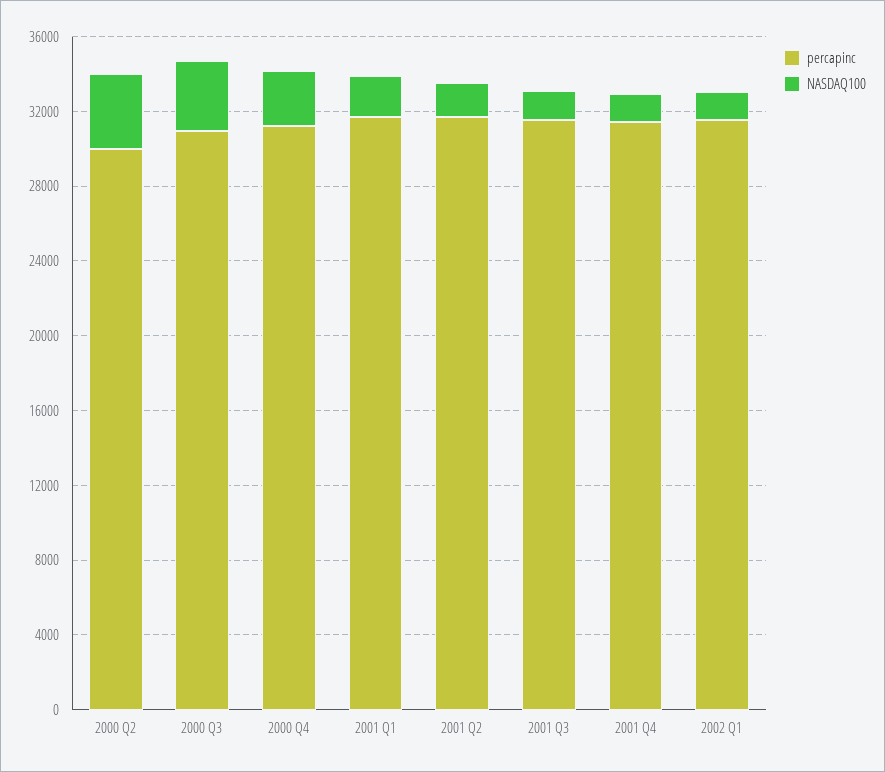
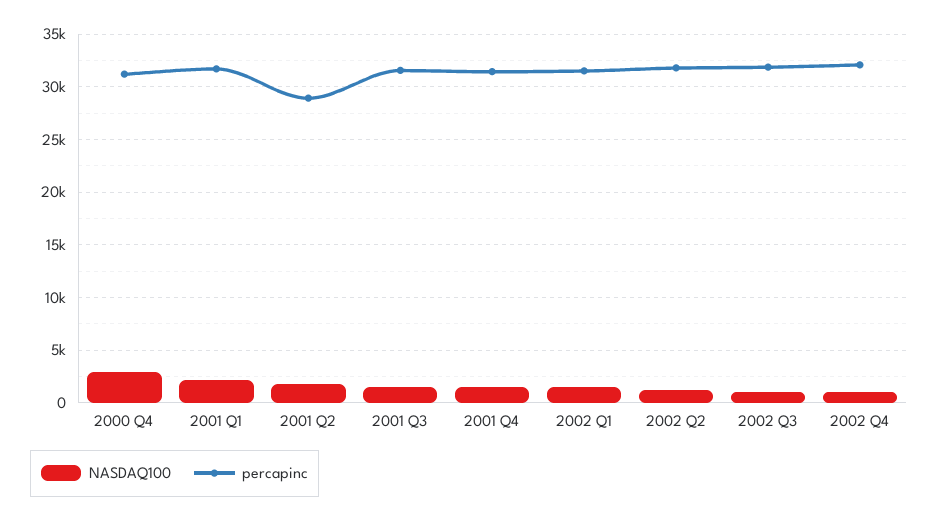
percapinc, 2000 Q2: 30000 -> none
NASDAQ100, 2000 Q2: 4000 -> none
percapinc, 2000 Q3: 31000 -> none
NASDAQ100, 2000 Q3: 4000 -> none
percapinc, 2001 Q2: 32000 -> 29000
NASDAQ100, 2002 Q2: none -> 1000
percapinc, 2002 Q2: none -> 32000
NASDAQ100, 2002 Q3: none -> 1000
percapinc, 2002 Q3: none -> 32000
NASDAQ100, 2002 Q4: none -> 1000
percapinc, 2002 Q4: none -> 32000

